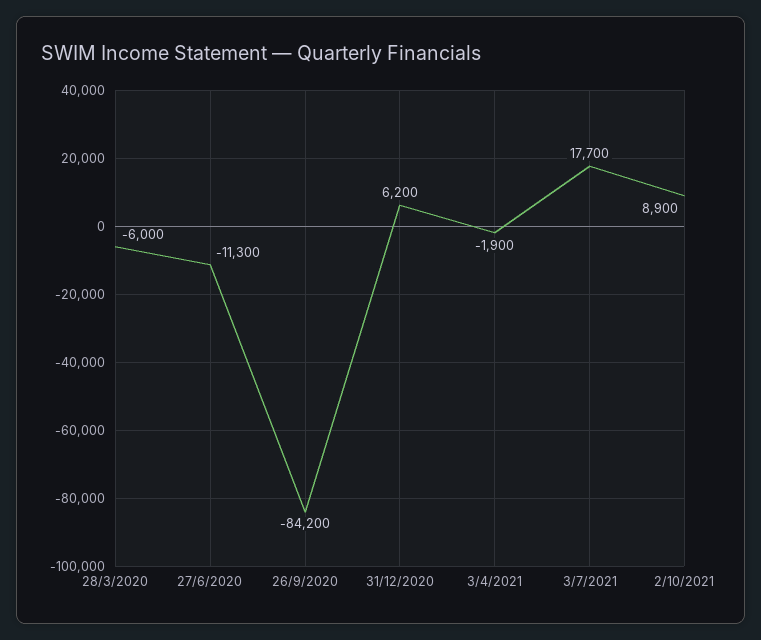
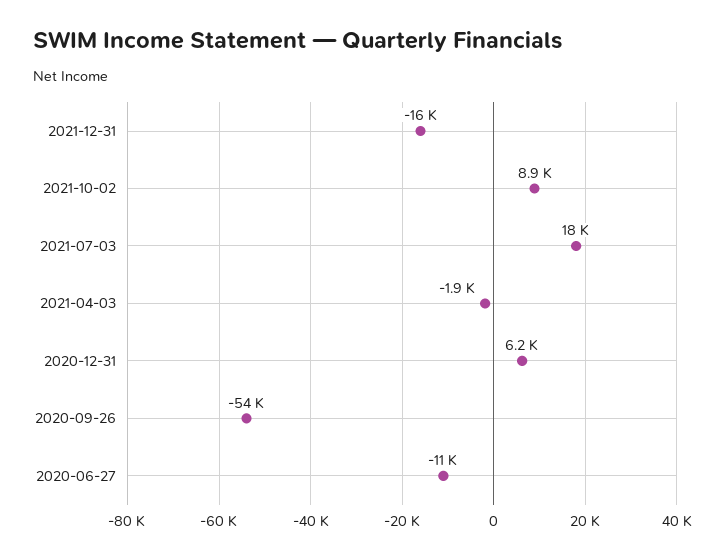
28/3/2020: -6000 -> none
26/9/2020: -84200 -> -54000
2021-12-31: none -> -16000

